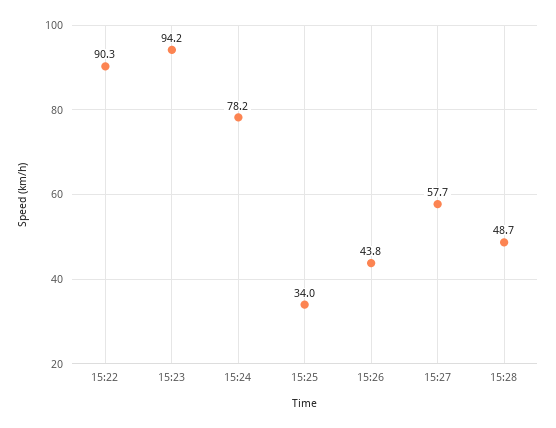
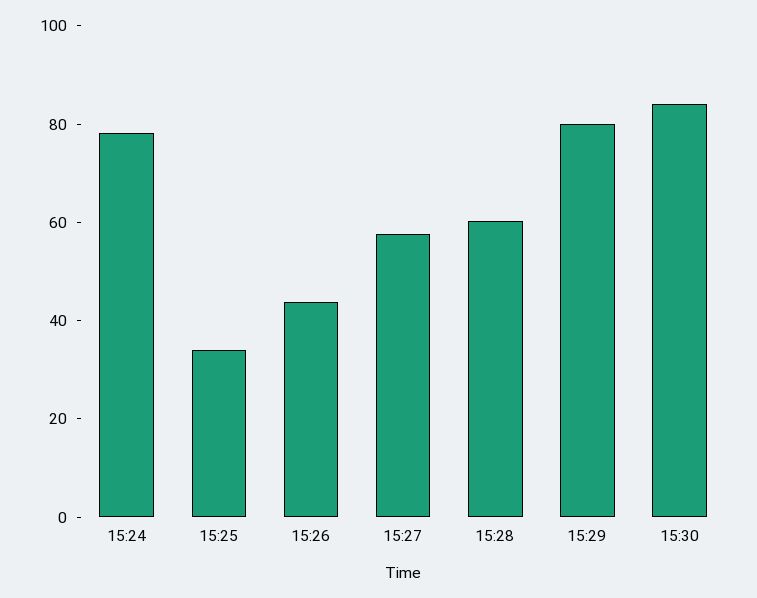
15:22: 90.3 -> none
15:23: 94.2 -> none
15:28: 48.7 -> 60
15:29: none -> 80
15:30: none -> 85

